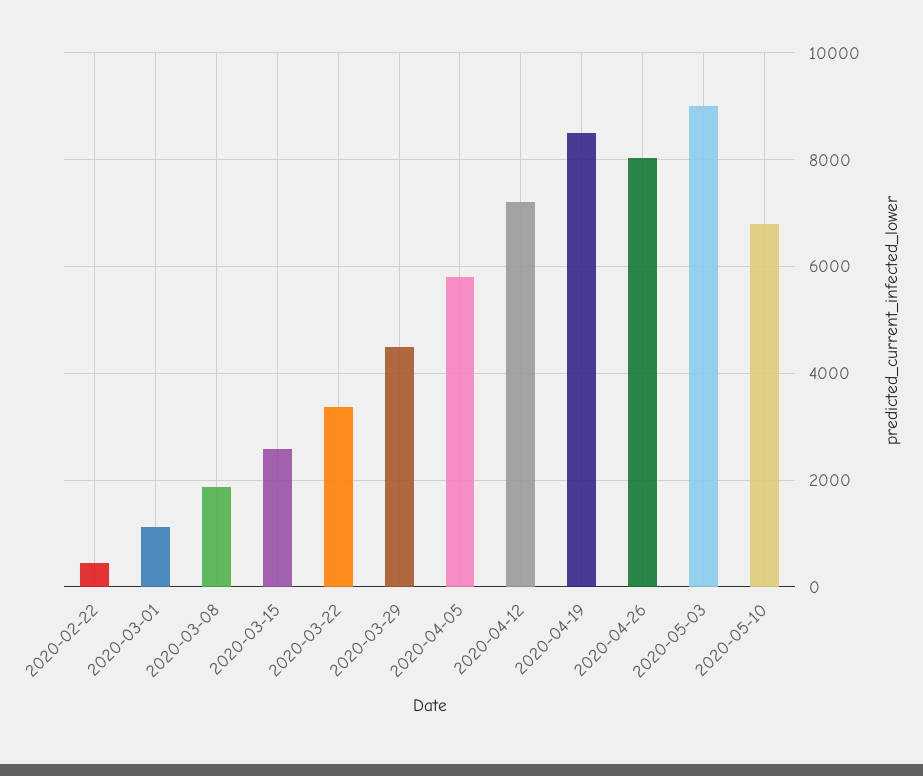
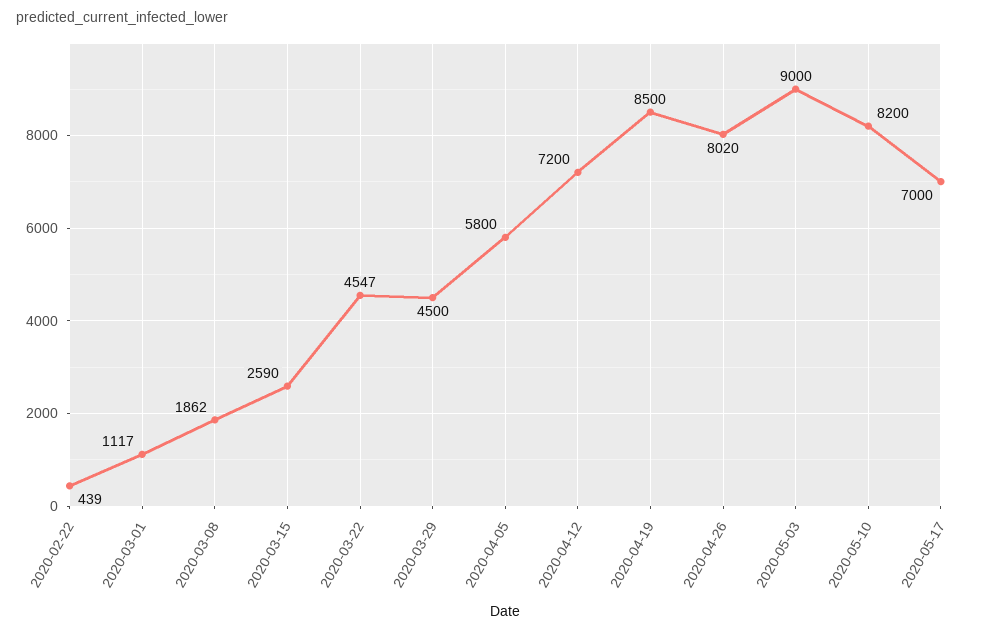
2020-03-22: 3400 -> 4547
2020-05-10: 6800 -> 8200
2020-05-17: none -> 7000

